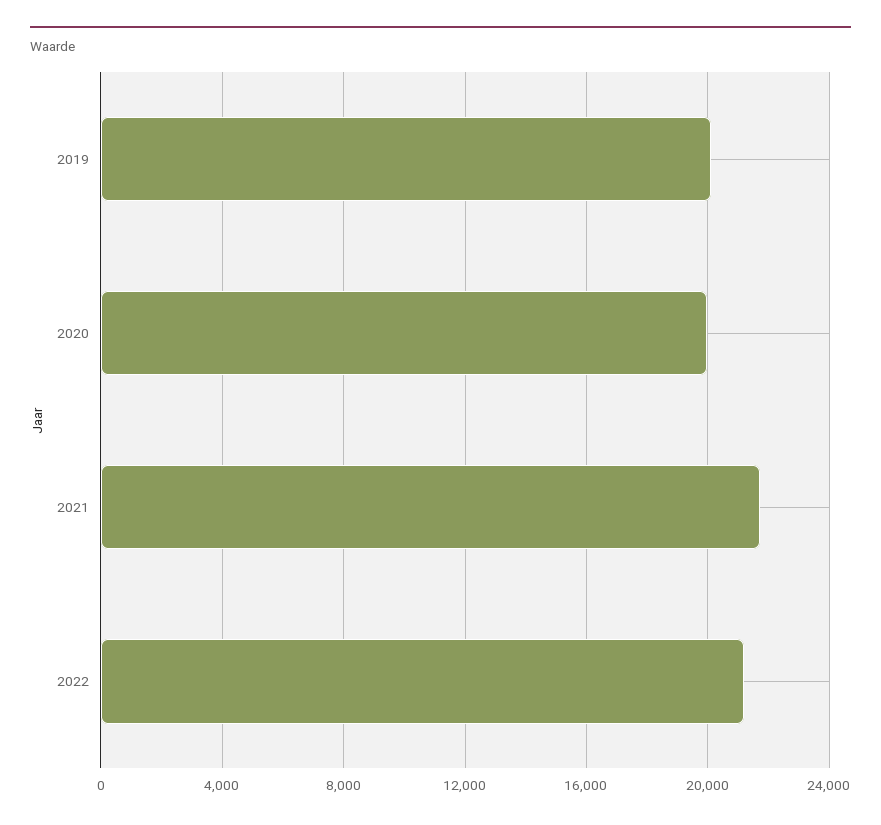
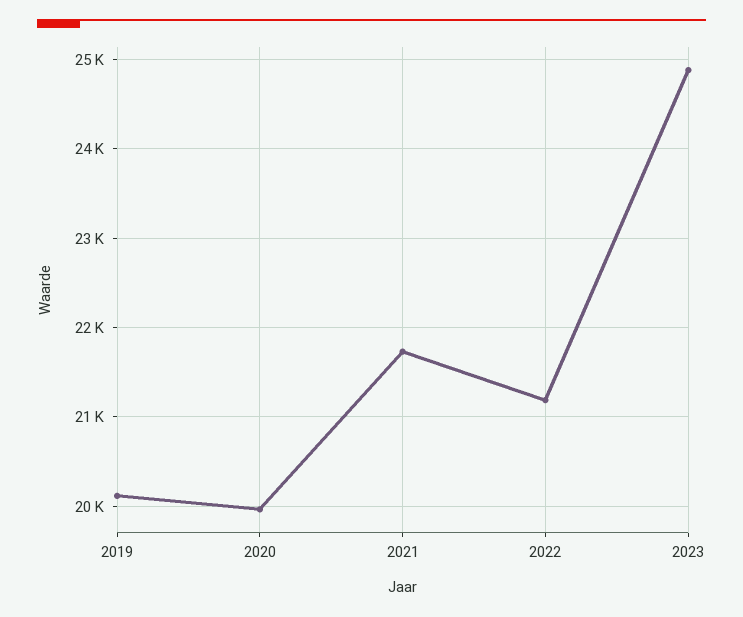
2023: none -> 24900

